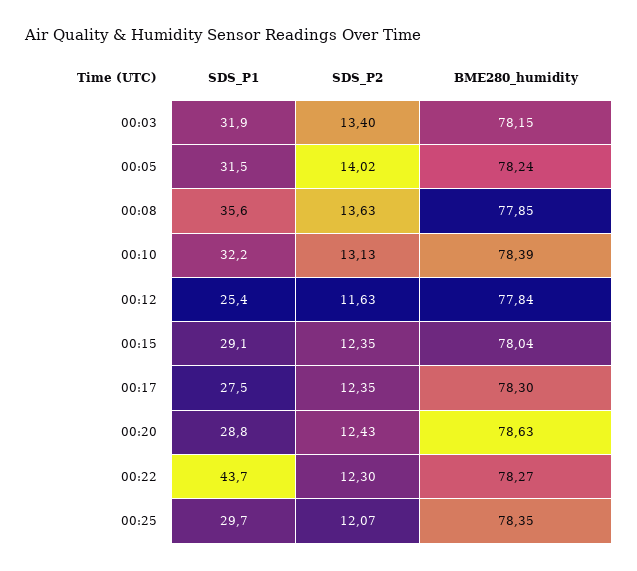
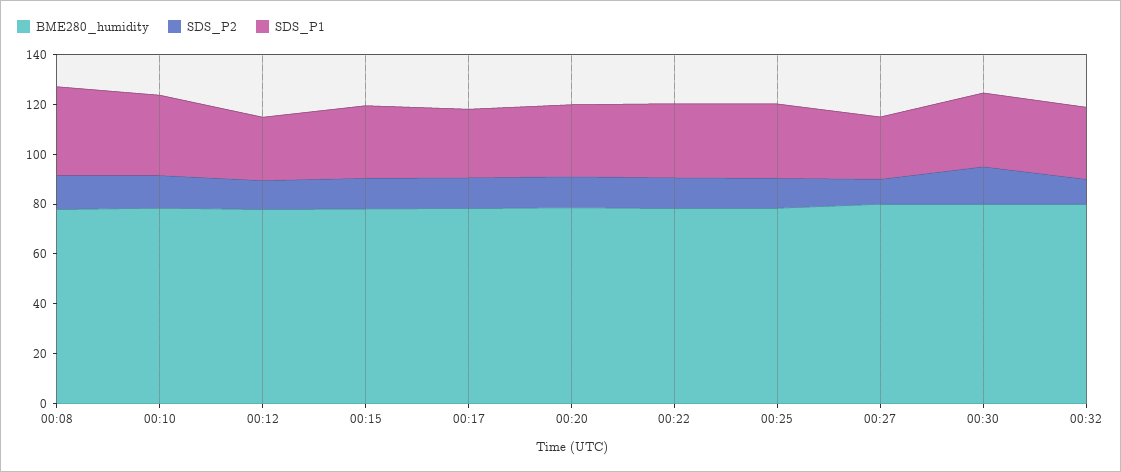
SDS_P1, 00:03: 31.9 -> none
SDS_P2, 00:03: 13.4 -> none
BME280_humidity, 00:03: 78.15 -> none
SDS_P1, 00:05: 31.5 -> none
SDS_P2, 00:05: 14.02 -> none
BME280_humidity, 00:05: 78.24 -> none
SDS_P1, 00:22: 43.7 -> 30
BME280_humidity, 00:27: none -> 80
SDS_P2, 00:27: none -> 10
SDS_P1, 00:27: none -> 25
BME280_humidity, 00:30: none -> 80
SDS_P2, 00:30: none -> 15
SDS_P1, 00:30: none -> 30
BME280_humidity, 00:32: none -> 80
SDS_P2, 00:32: none -> 10
SDS_P1, 00:32: none -> 30

